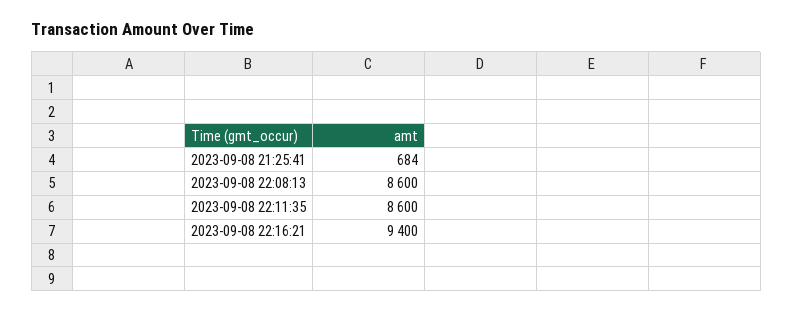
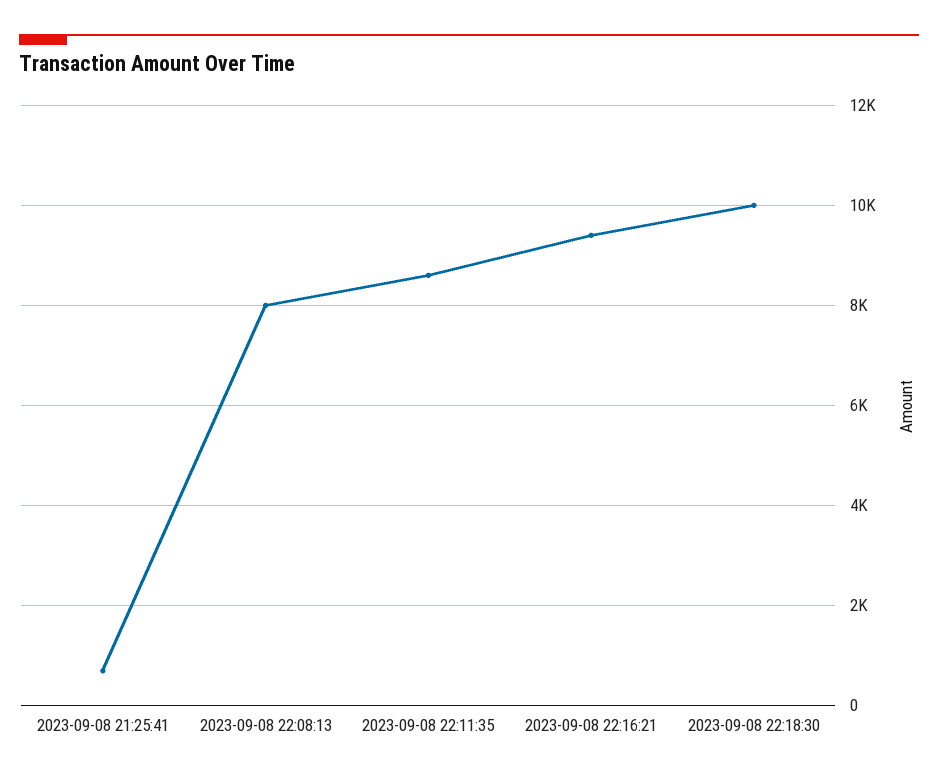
2023-09-08 22:08:13: 8600 -> 8000
2023-09-08 22:18:30: none -> 10000

